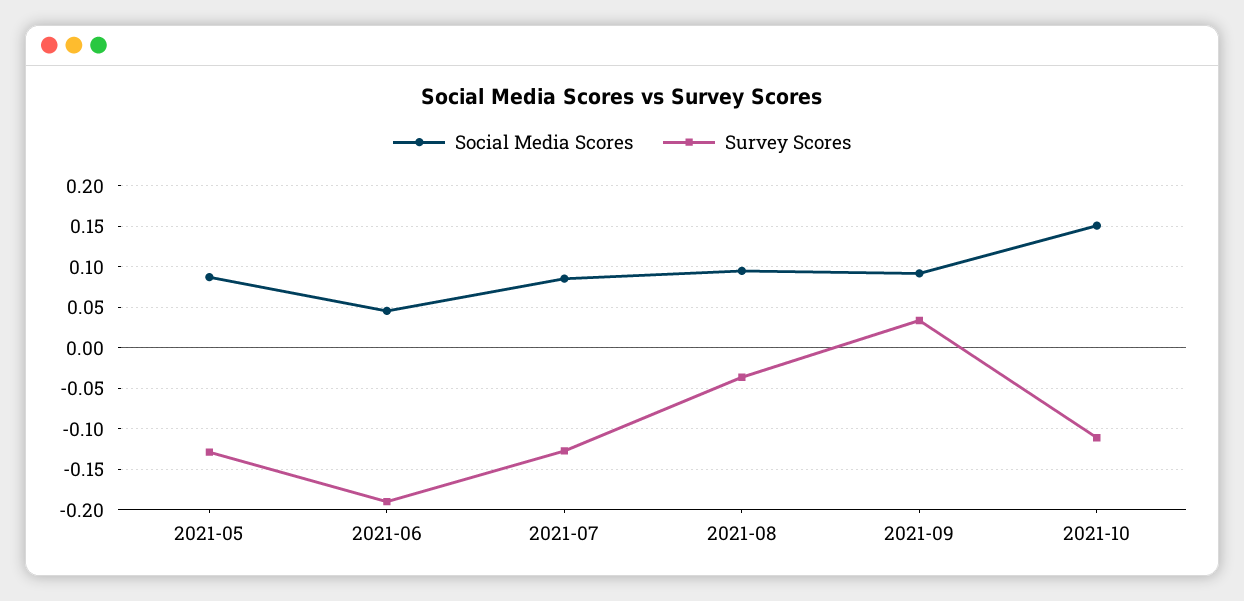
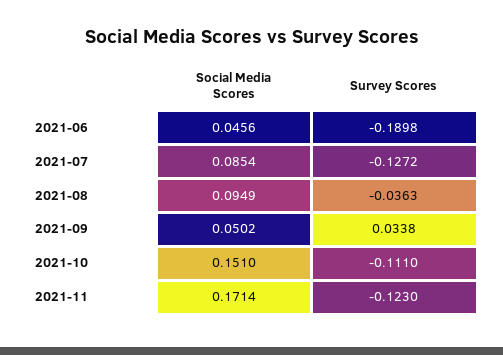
Social Media Scores, 2021-05: 0.09 -> none
Survey Scores, 2021-05: -0.13 -> none
Social Media Scores, 2021-09: 0.09 -> 0.0502
Social Media Scores, 2021-11: none -> 0.1714
Survey Scores, 2021-11: none -> -0.123

